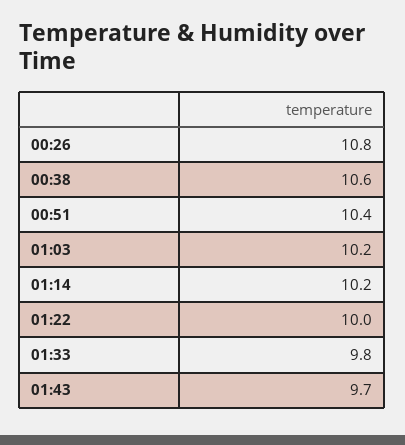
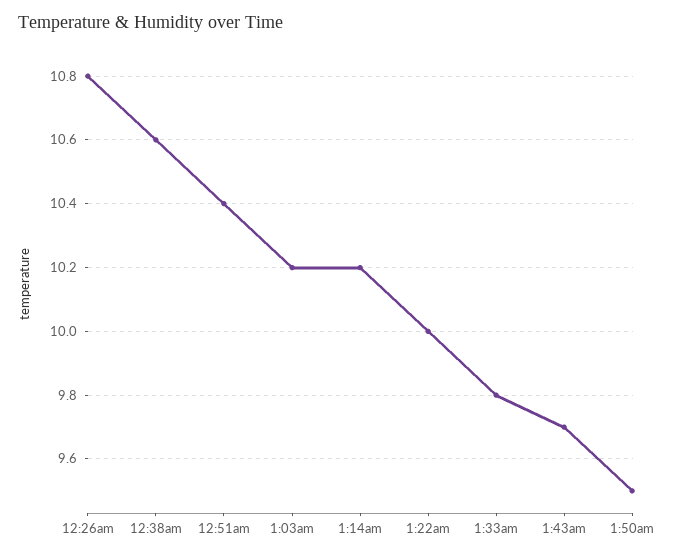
1:50am: none -> 9.5

